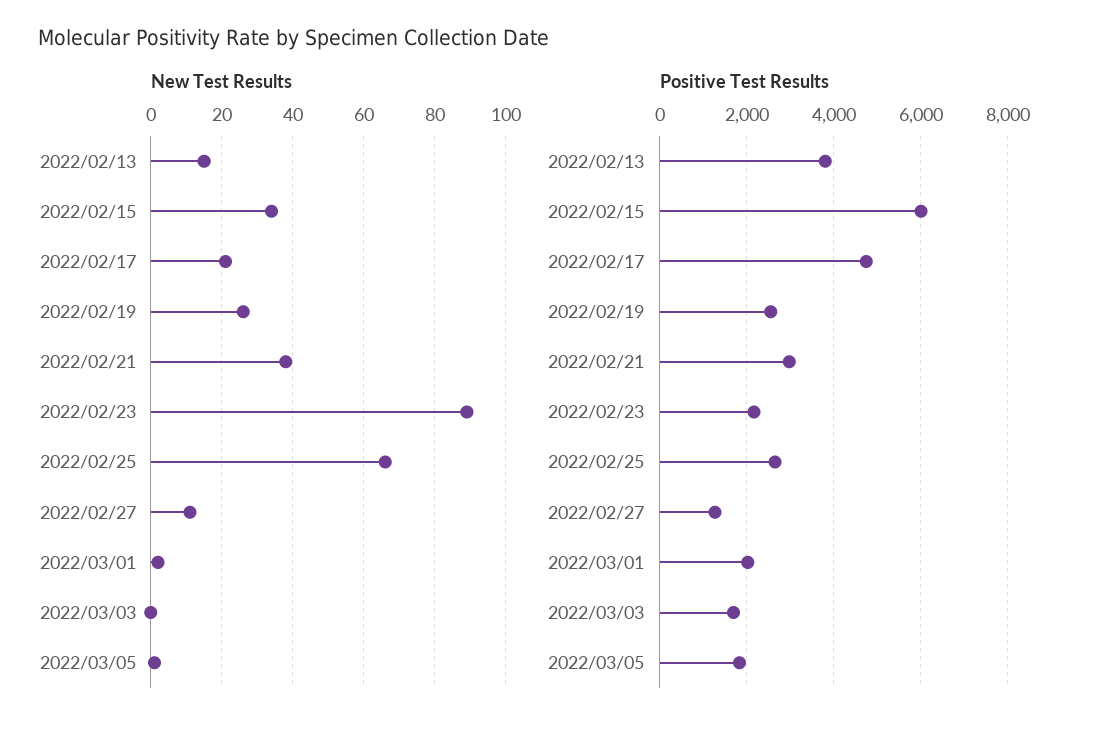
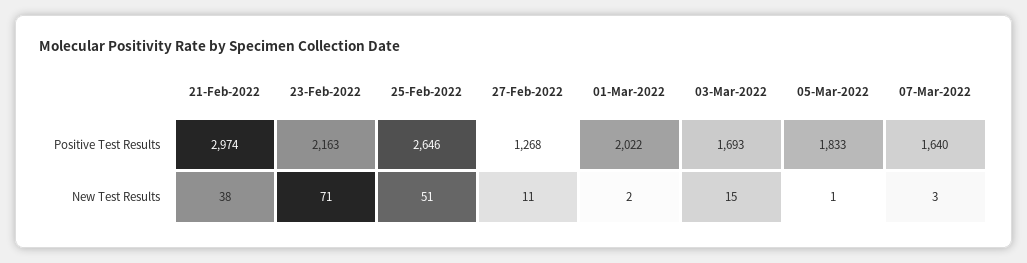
New Test Results, 2022/02/13: 15 -> none
New Test Results, 2022/02/15: 35 -> none
New Test Results, 2022/02/17: 20 -> none
New Test Results, 2022/02/19: 25 -> none
New Test Results, 2022/02/23: 90 -> 71
New Test Results, 2022/02/25: 65 -> 51
New Test Results, 2022/03/03: 0 -> 15
Positive Test Results, 2022/02/13: 3800 -> none
Positive Test Results, 2022/02/15: 6000 -> none
Positive Test Results, 2022/02/17: 4800 -> none
Positive Test Results, 2022/02/19: 2600 -> none
Positive Test Results, 07-Mar-2022: none -> 1640
New Test Results, 07-Mar-2022: none -> 3

